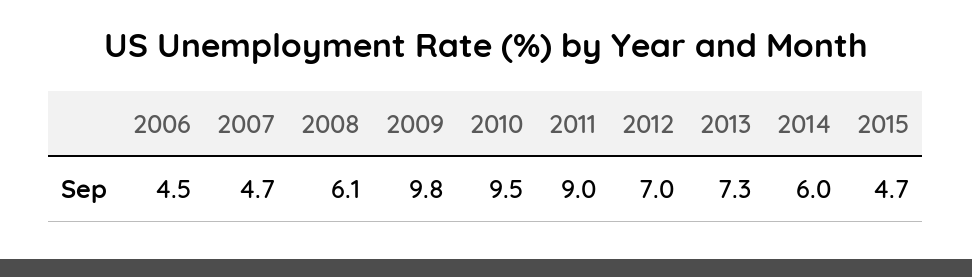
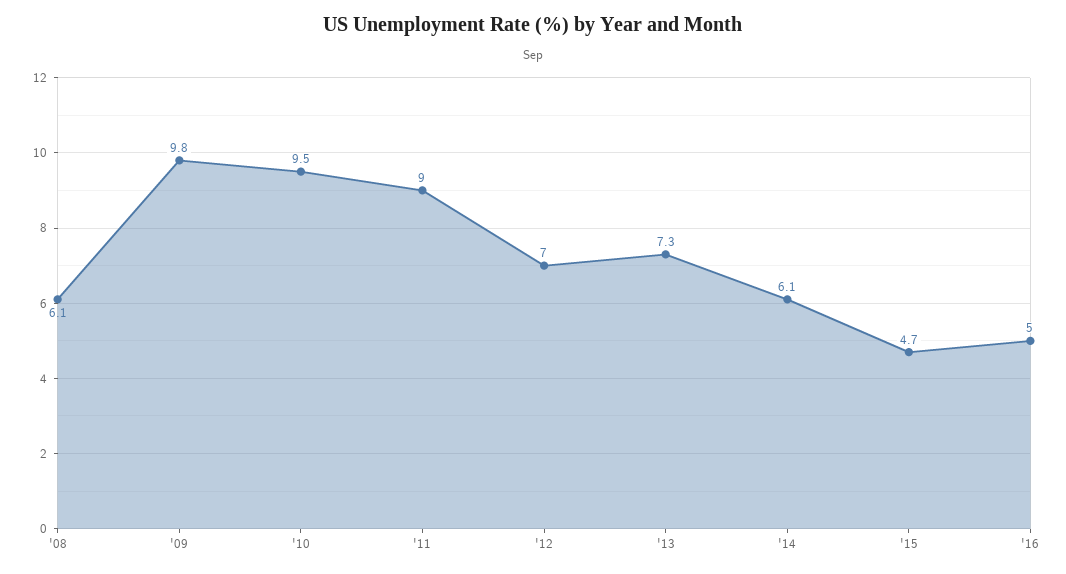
2006: 4.5 -> none
2007: 4.7 -> none
2014: 6 -> 6.1
'16: none -> 5

